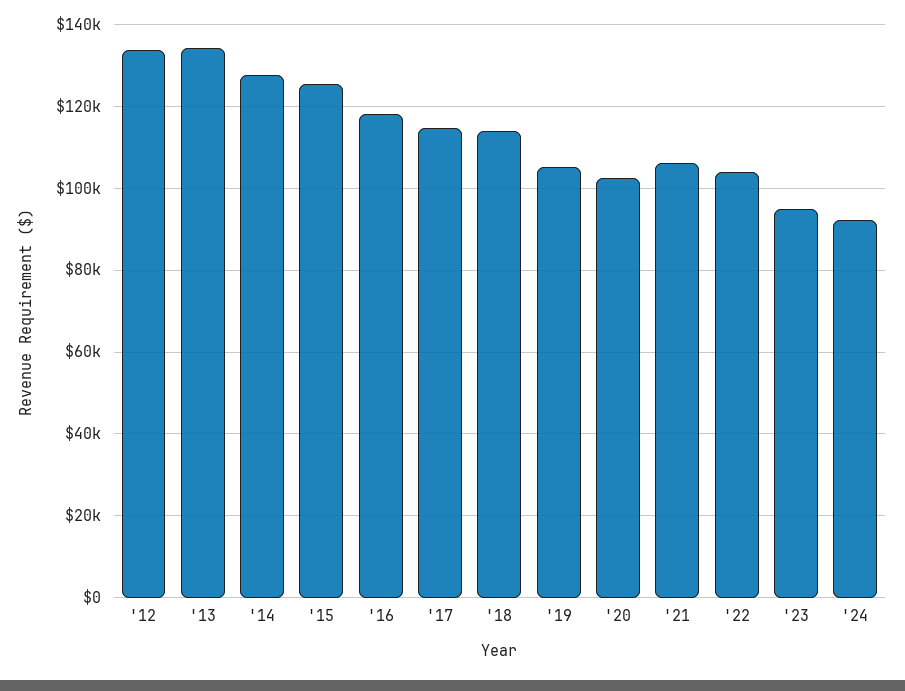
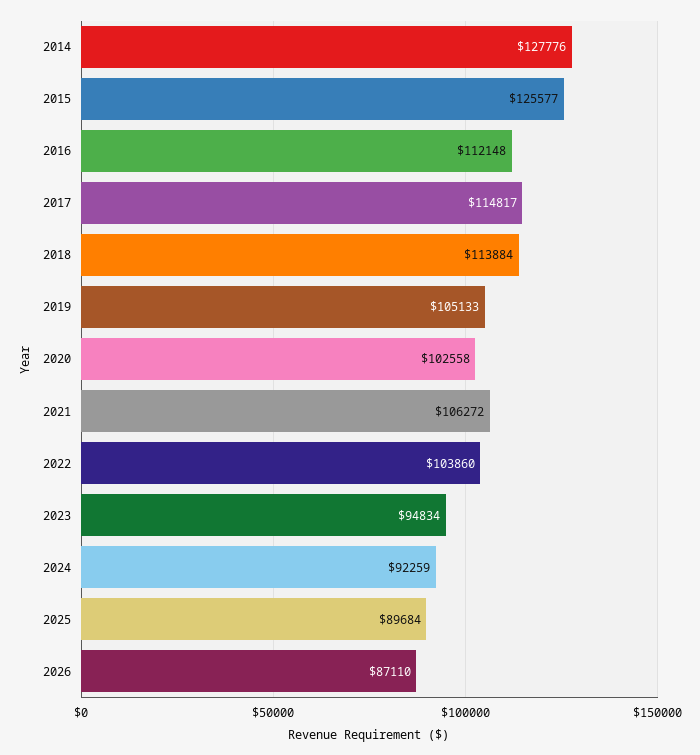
'12: 134000 -> none
'13: 134000 -> none
'16: 118000 -> 112148
2025: none -> 89684
2026: none -> 87110

